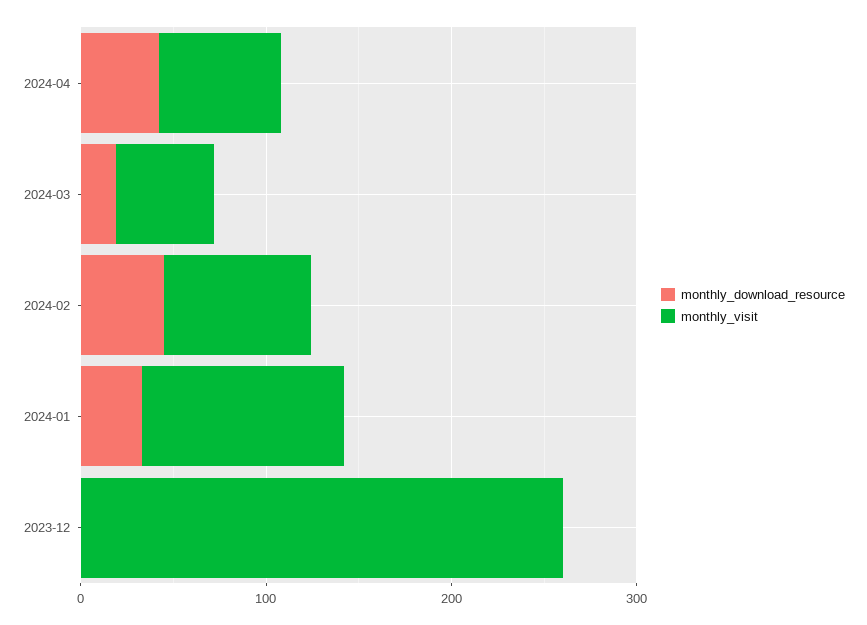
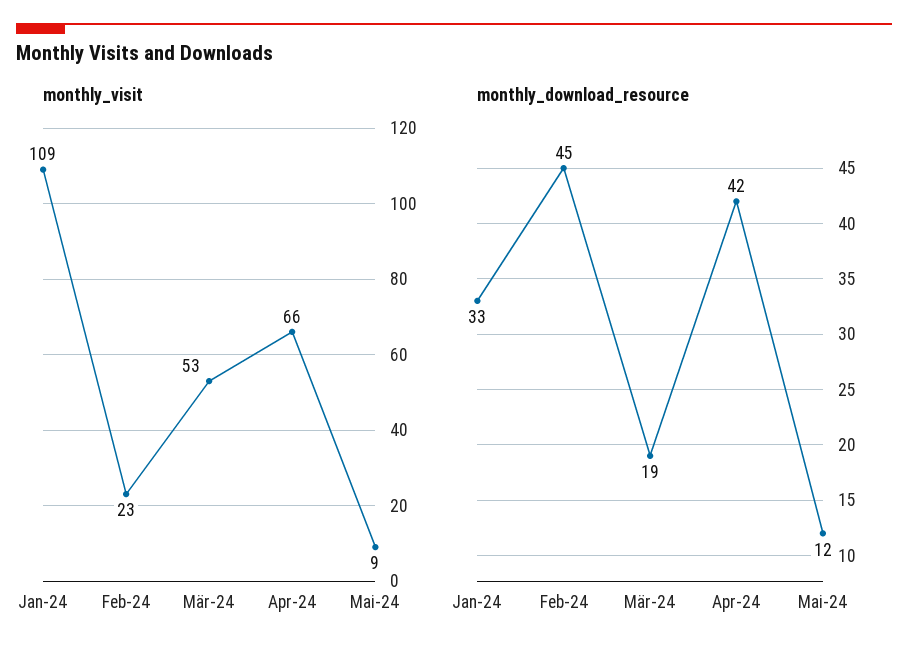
monthly_visit, 2024-02: 80 -> 23
monthly_download_resource, 2023-12: 0 -> none
monthly_visit, 2023-12: 260 -> none
monthly_visit, Mai-24: none -> 9
monthly_download_resource, Mai-24: none -> 12

